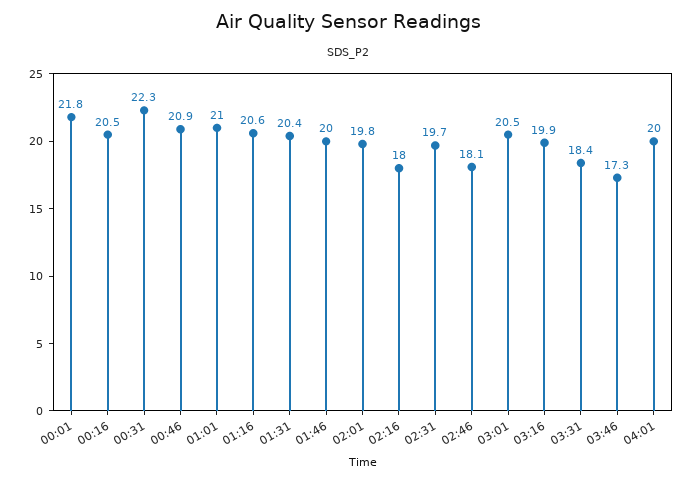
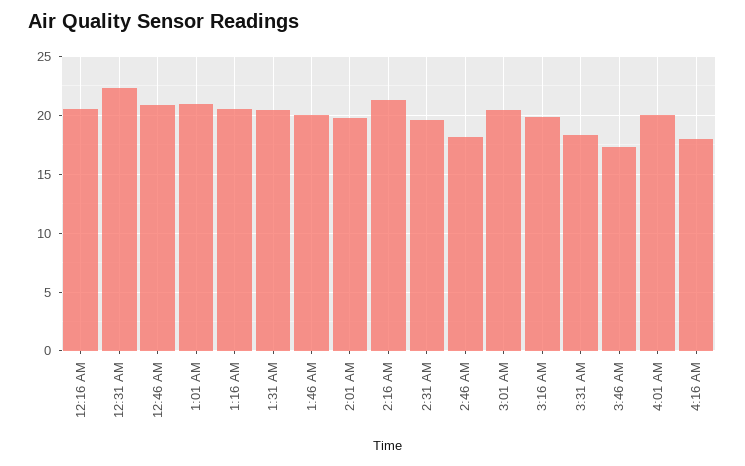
00:01: 21.8 -> none
02:16: 18 -> 21
4:16 AM: none -> 18

